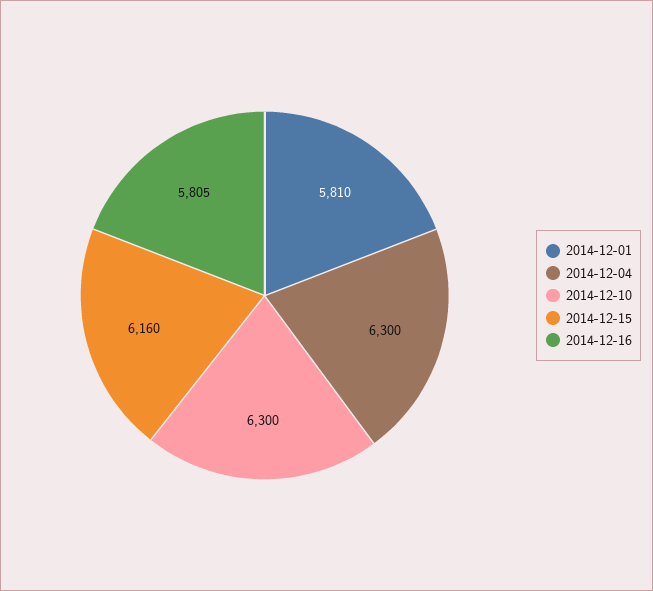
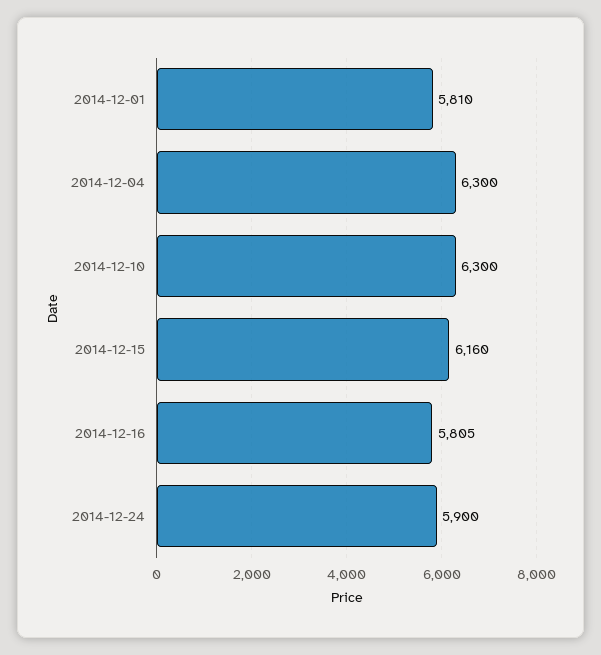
2014-12-24: none -> 5900

